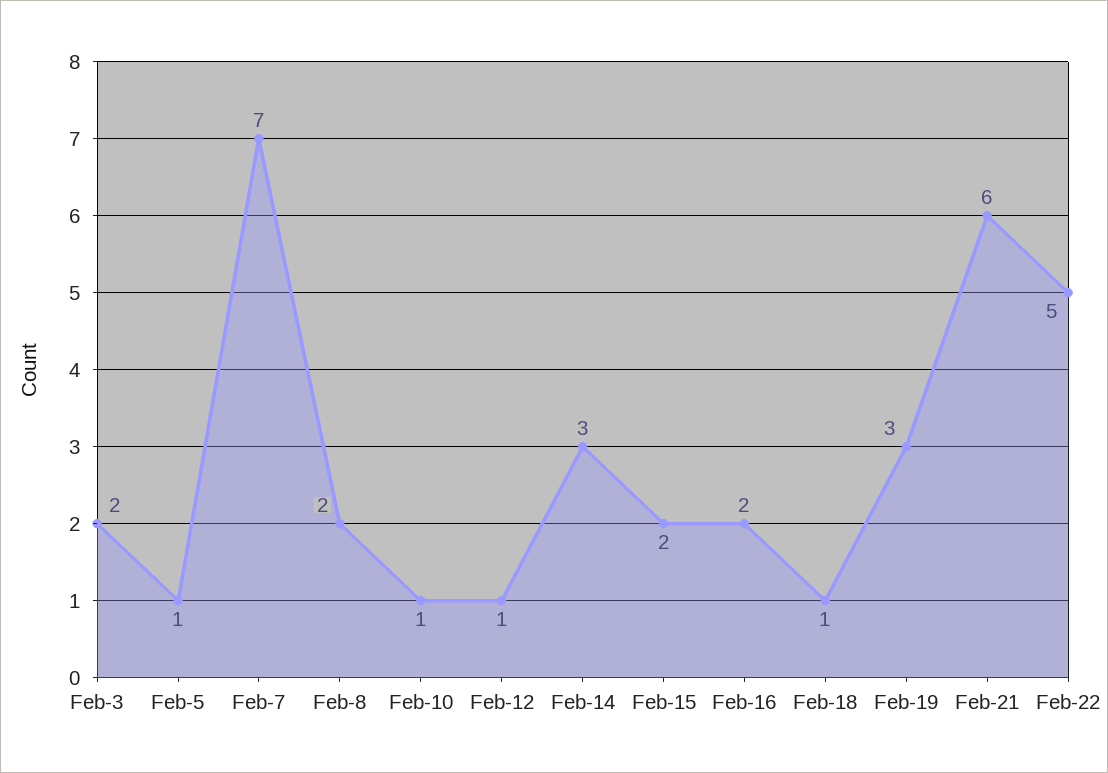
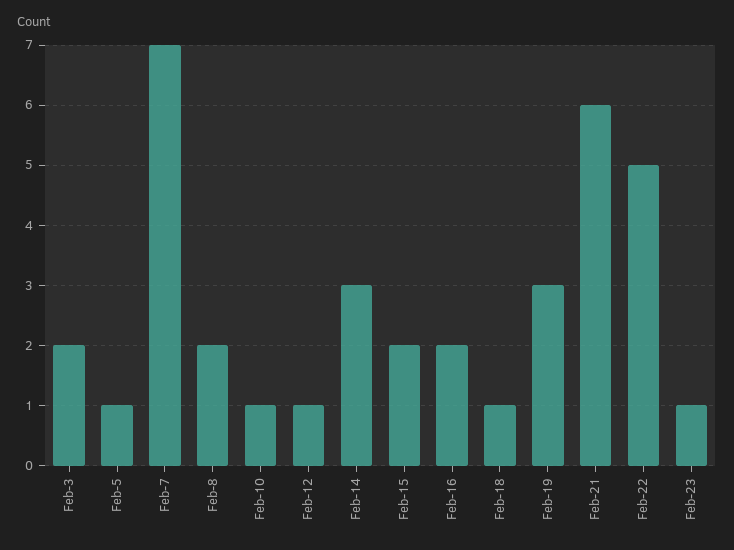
Feb-23: none -> 1

